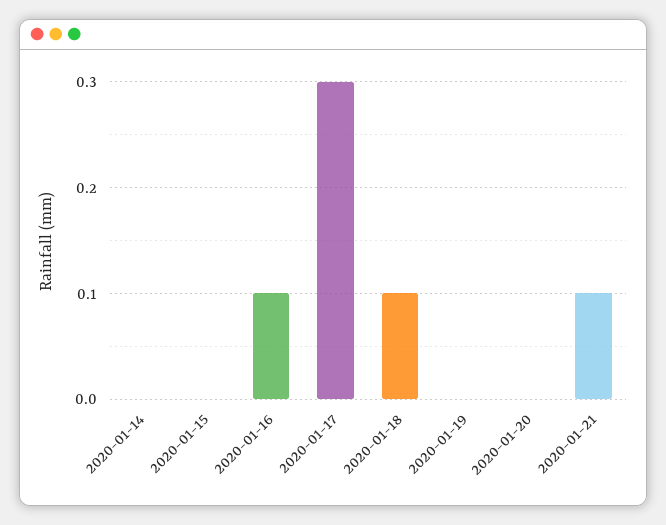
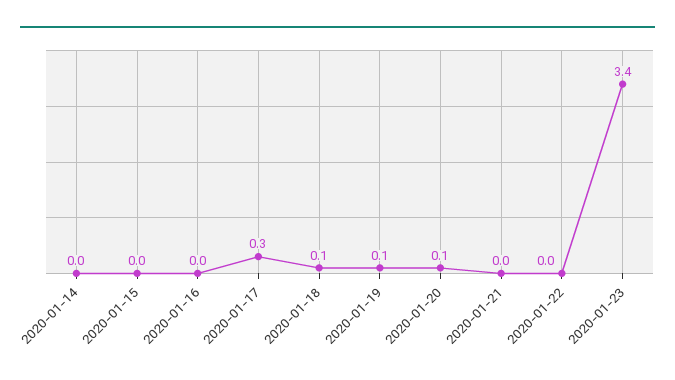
2020-01-16: 0.1 -> 0
2020-01-19: 0 -> 0.1
2020-01-20: 0 -> 0.1
2020-01-21: 0.1 -> 0
2020-01-22: none -> 0
2020-01-23: none -> 3.4

